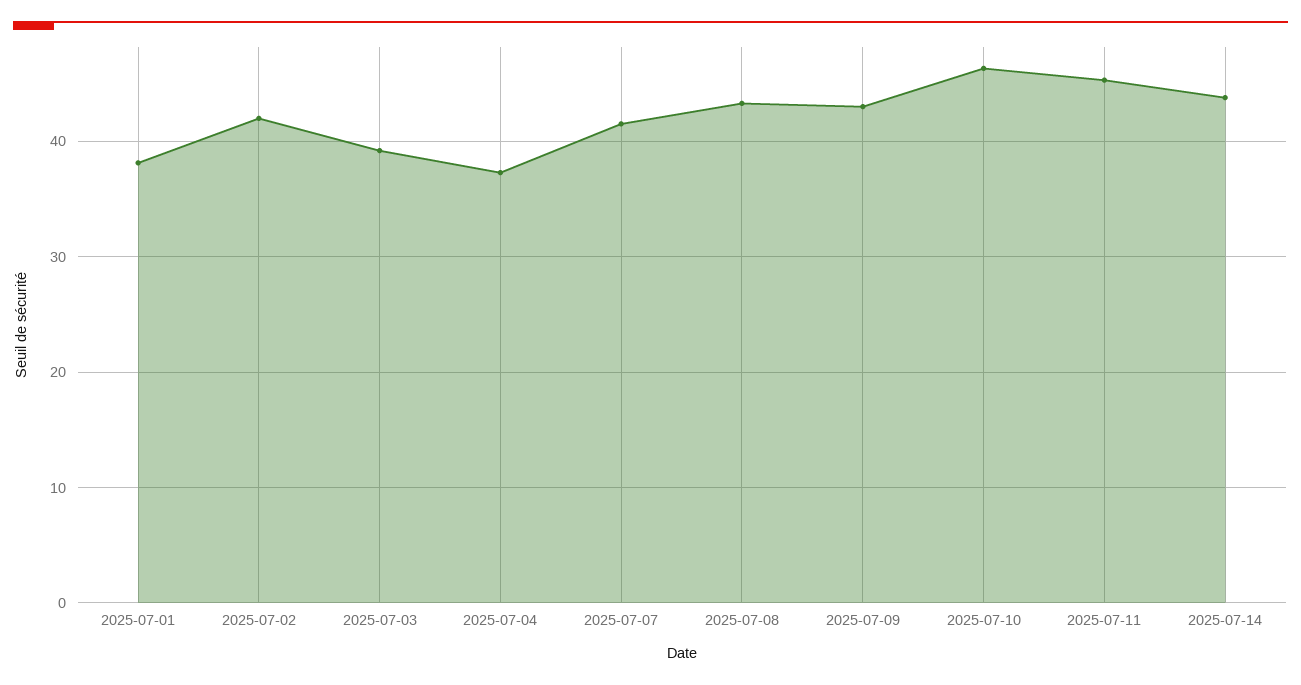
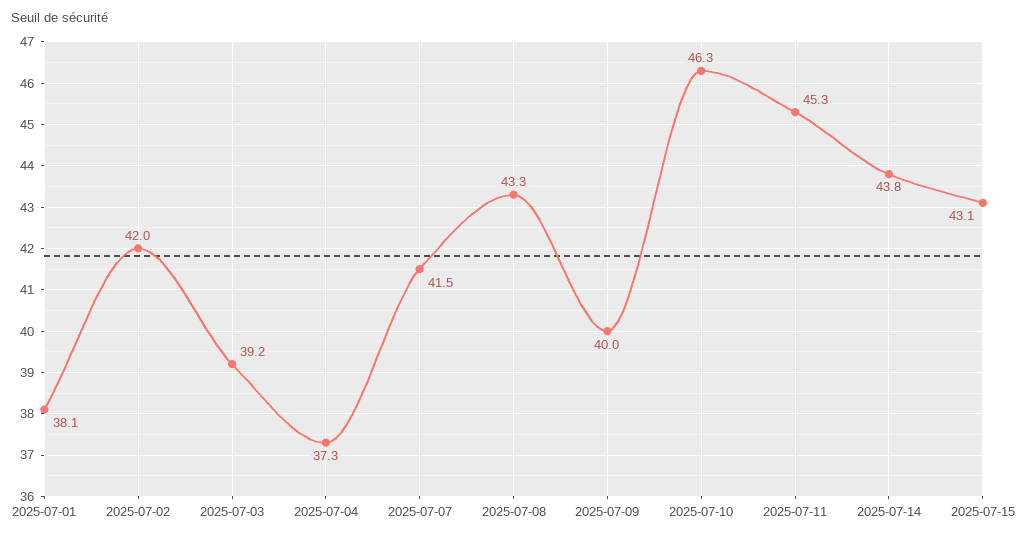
2025-07-09: 43 -> 40
2025-07-15: none -> 43.1

